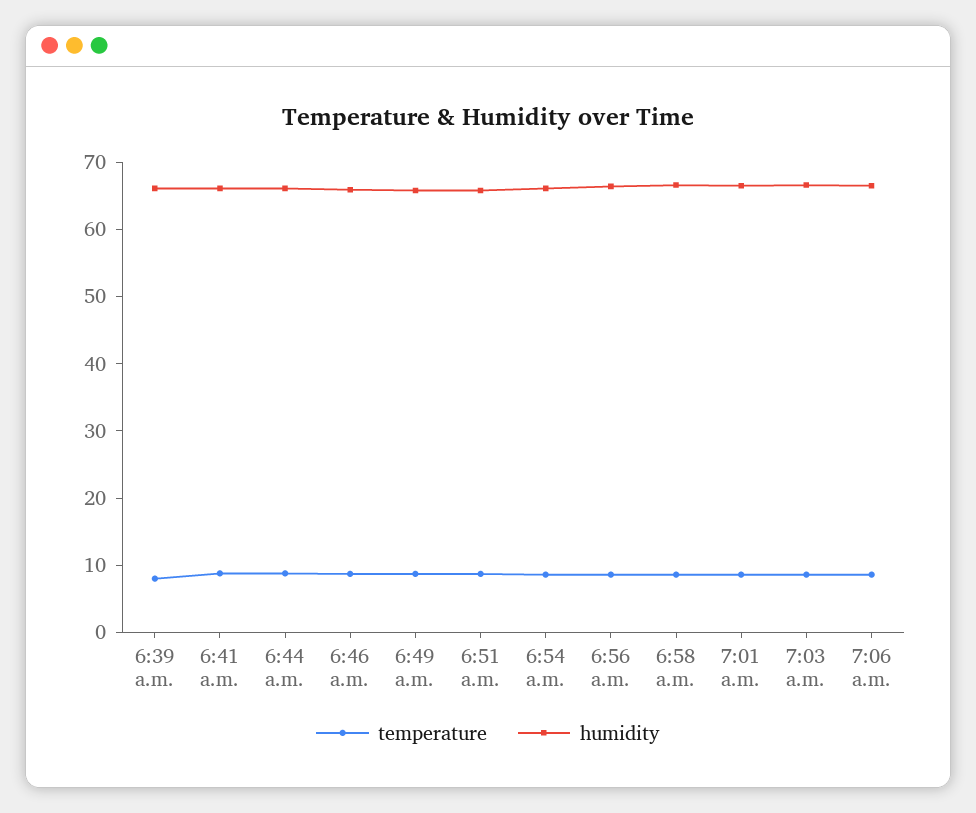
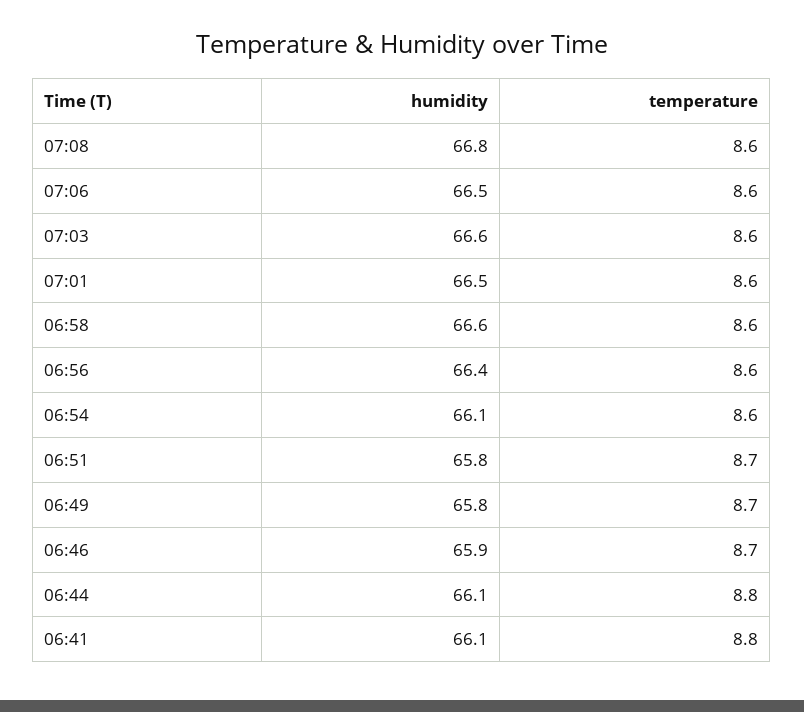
temperature, 6:39 a.m.: 8 -> none
humidity, 6:39 a.m.: 66 -> none
humidity, 07:08: none -> 66.8
temperature, 07:08: none -> 8.6

